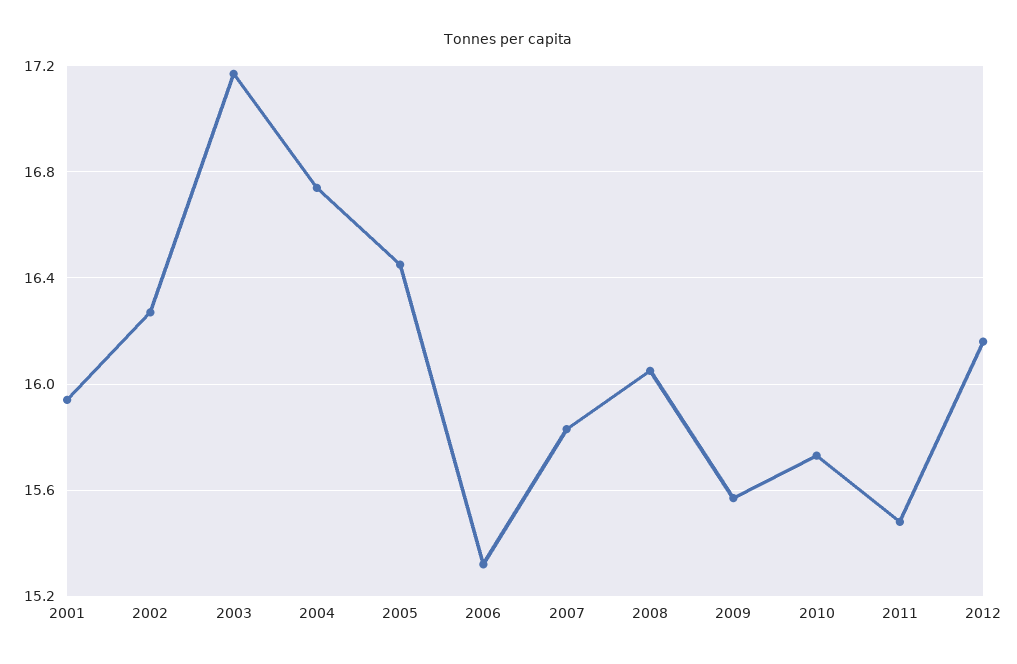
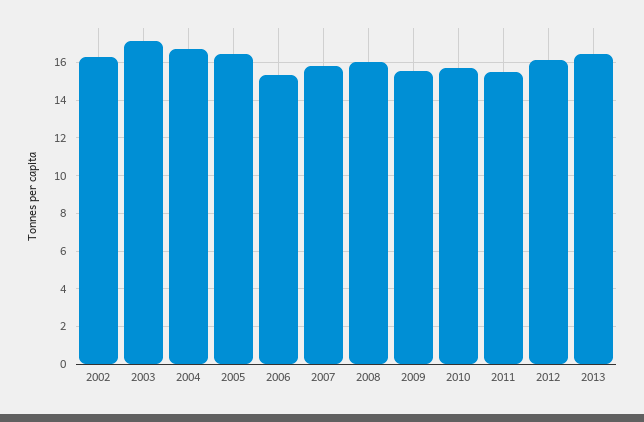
2001: 15.95 -> none
2013: none -> 16.5

